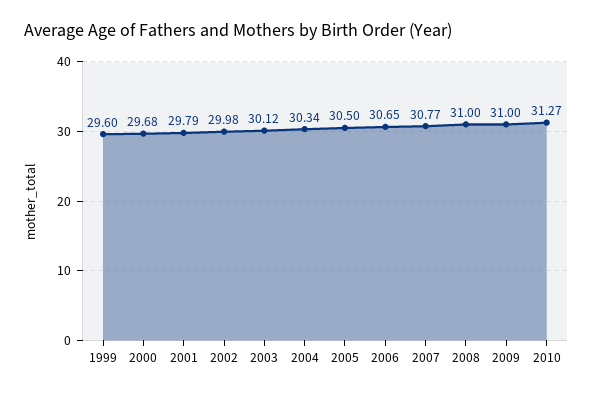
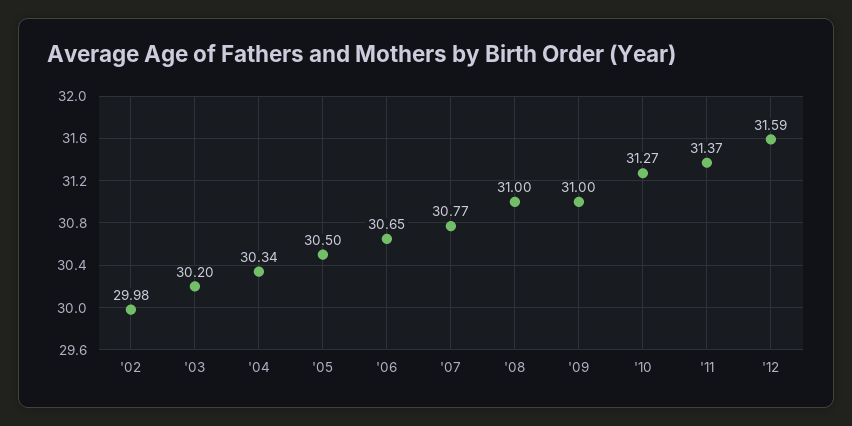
1999: 29.6 -> none
2000: 29.68 -> none
2001: 29.79 -> none
2003: 30.12 -> 30.2
'11: none -> 31.37
'12: none -> 31.59

